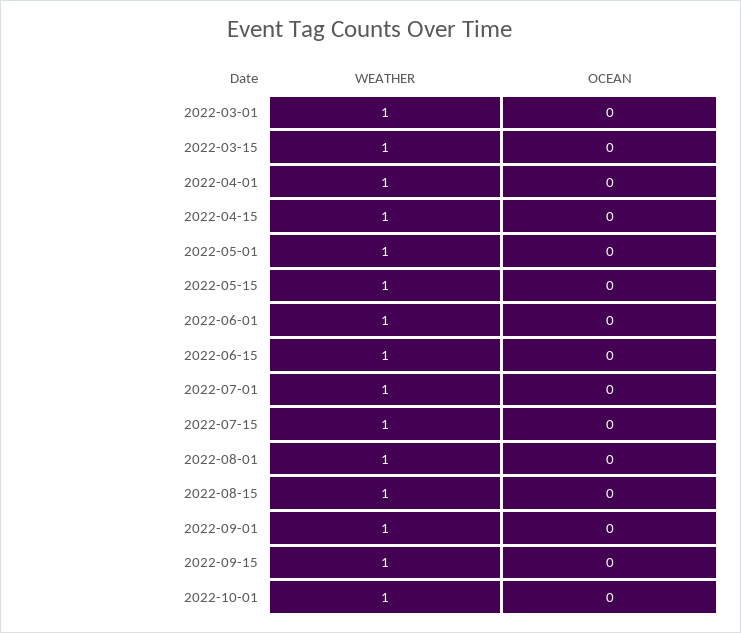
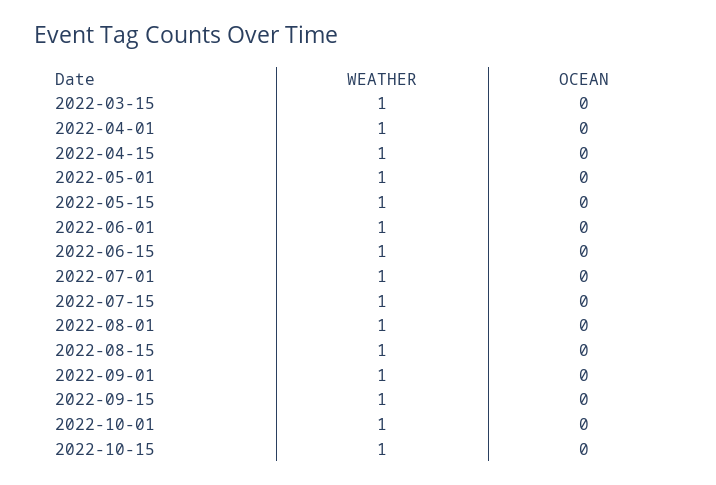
WEATHER, 2022-03-01: 1 -> none
OCEAN, 2022-03-01: 0 -> none
WEATHER, 2022-10-15: none -> 1
OCEAN, 2022-10-15: none -> 0

